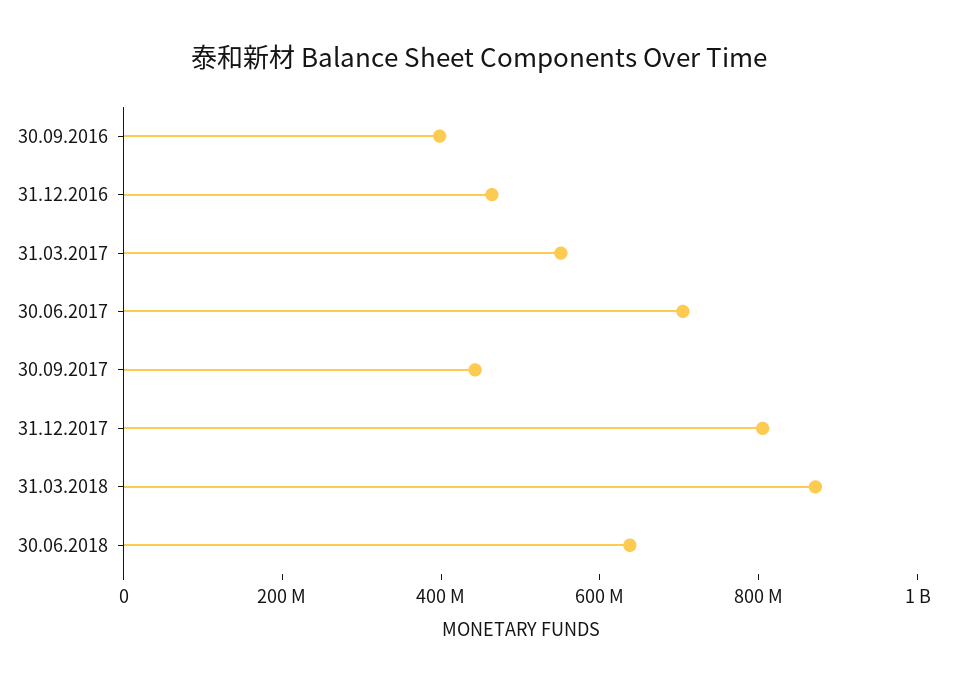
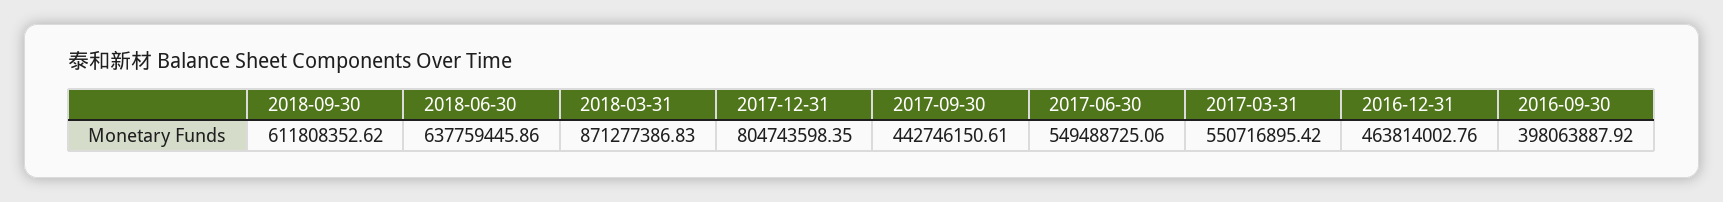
30.06.2017: 700000000 -> 549488725.06
2018-09-30: none -> 611808352.62

